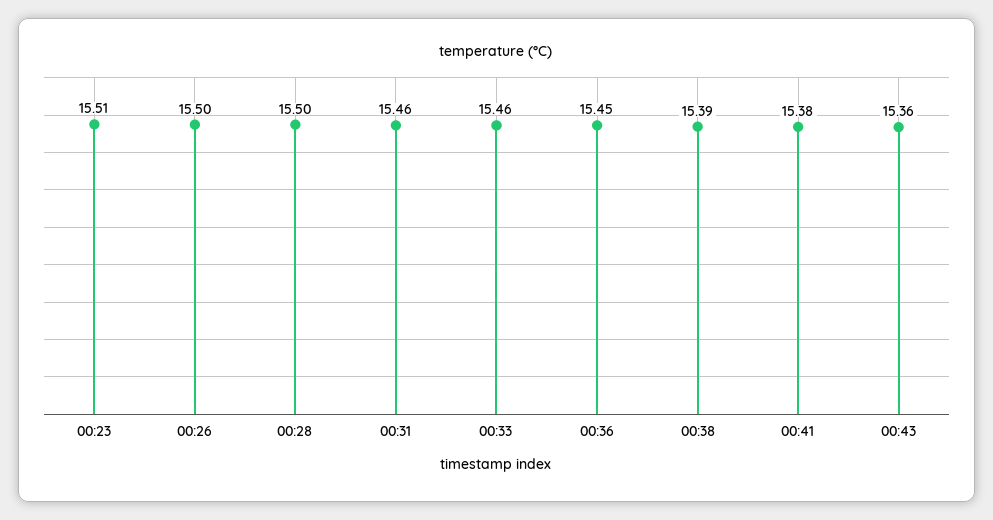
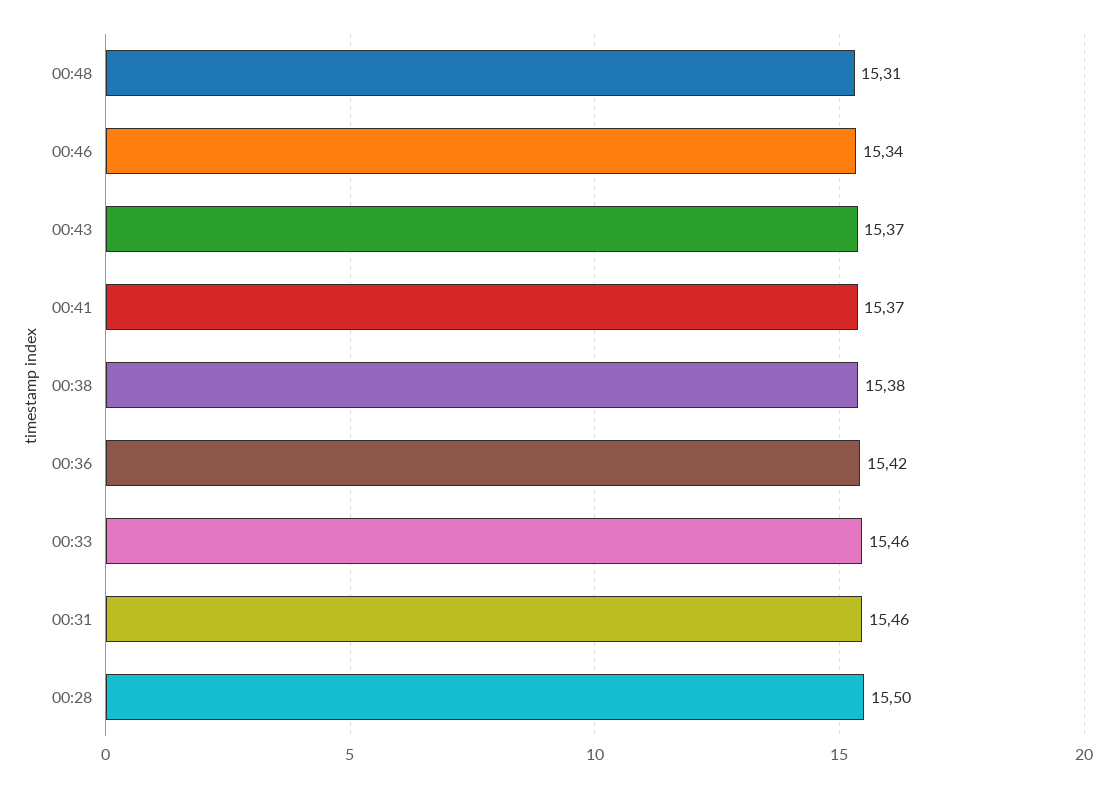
00:23: 15.51 -> none
00:26: 15.5 -> none
00:36: 15.45 -> 15.42
00:38: 15.39 -> 15.38
00:41: 15.38 -> 15.37
00:43: 15.36 -> 15.37
00:48: none -> 15.31
00:46: none -> 15.34

